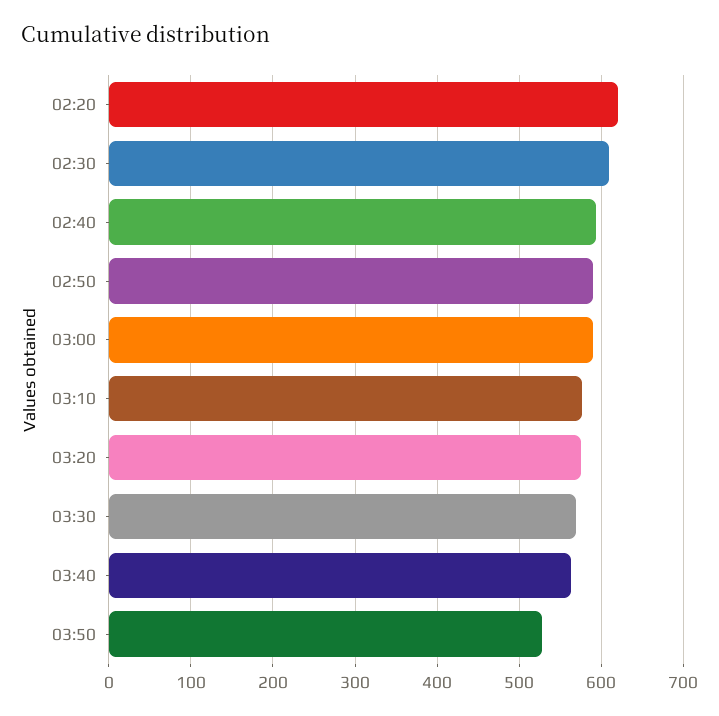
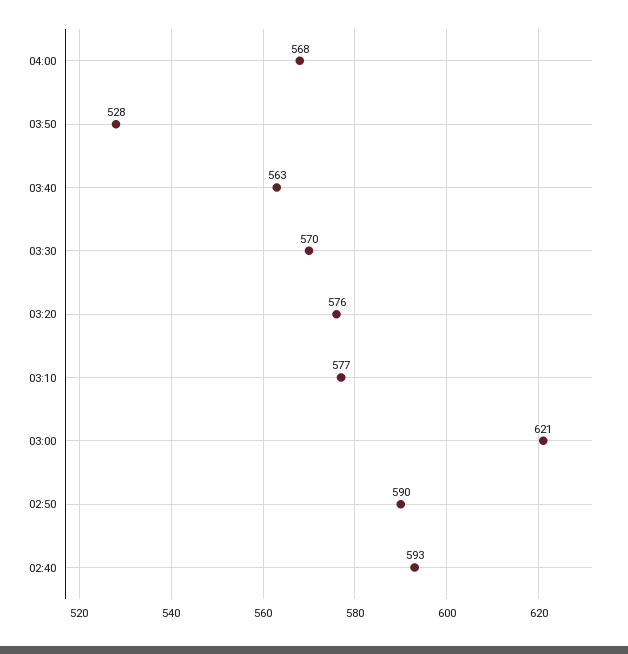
02:20: 620 -> none
02:30: 610 -> none
03:00: 590 -> 621
04:00: none -> 568

